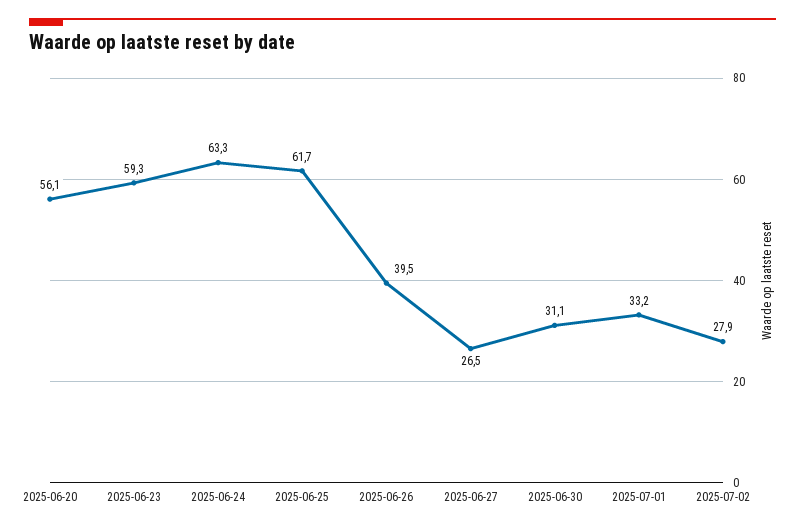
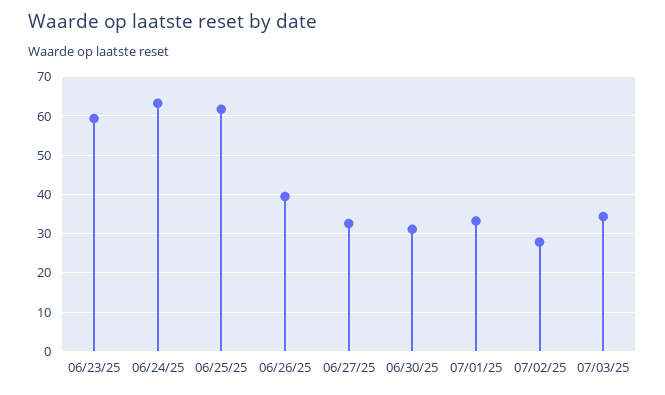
2025-06-20: 56.1 -> none
2025-06-27: 26.5 -> 32
07/03/25: none -> 34

